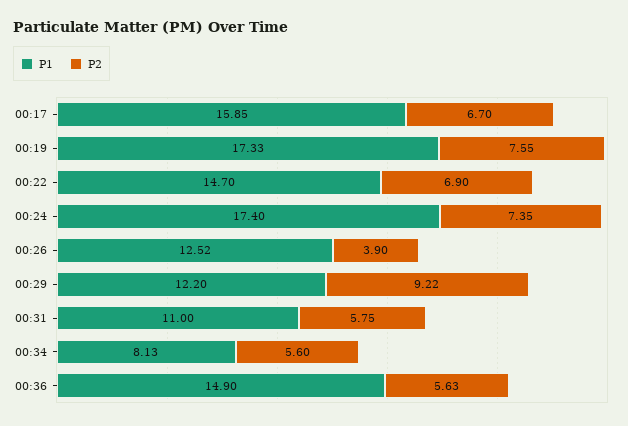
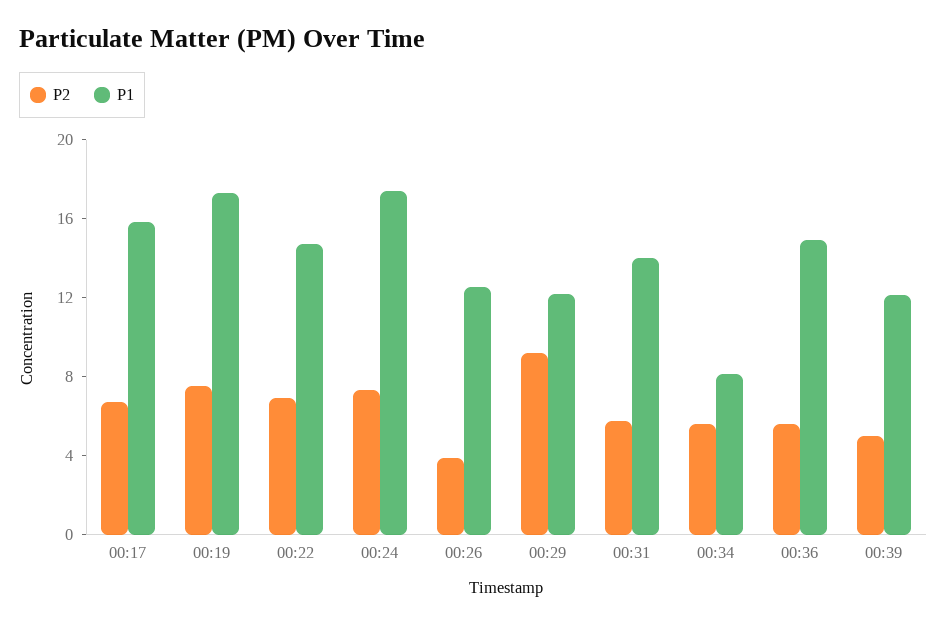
P1, 00:31: 11 -> 14
P2, 00:39: none -> 5
P1, 00:39: none -> 12

